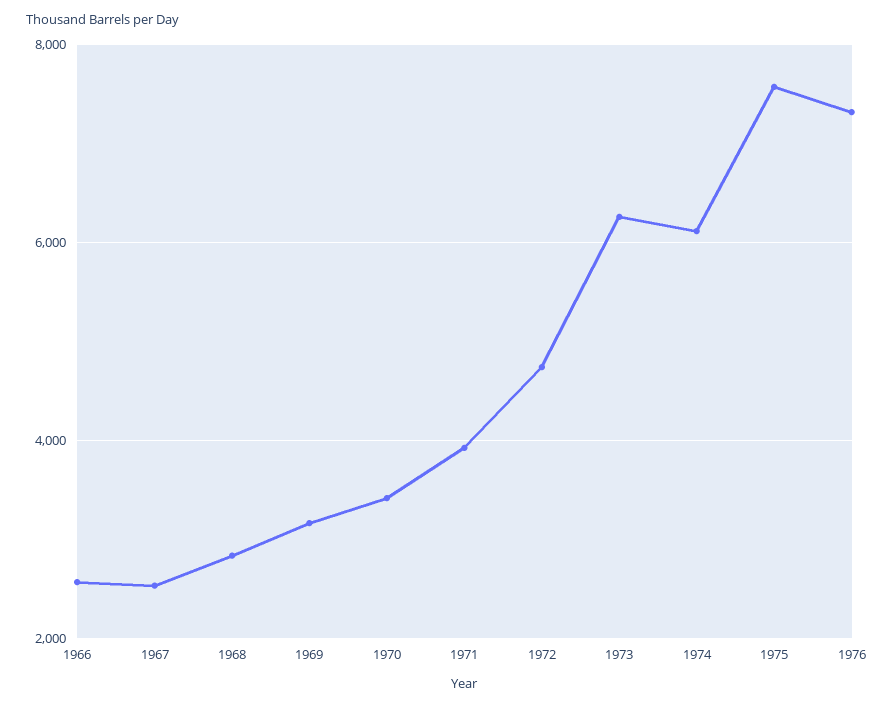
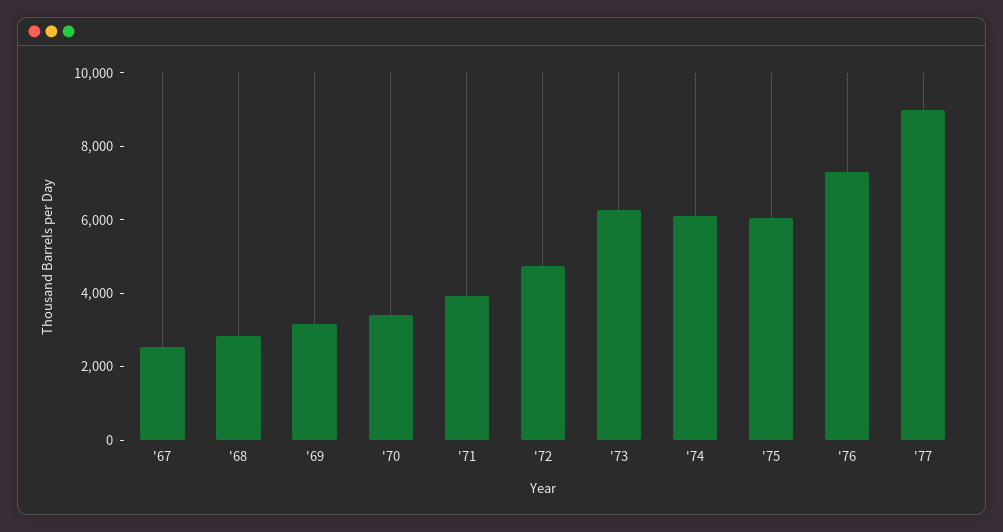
1966: 2600 -> none
1975: 7600 -> 6000
'77: none -> 9000

